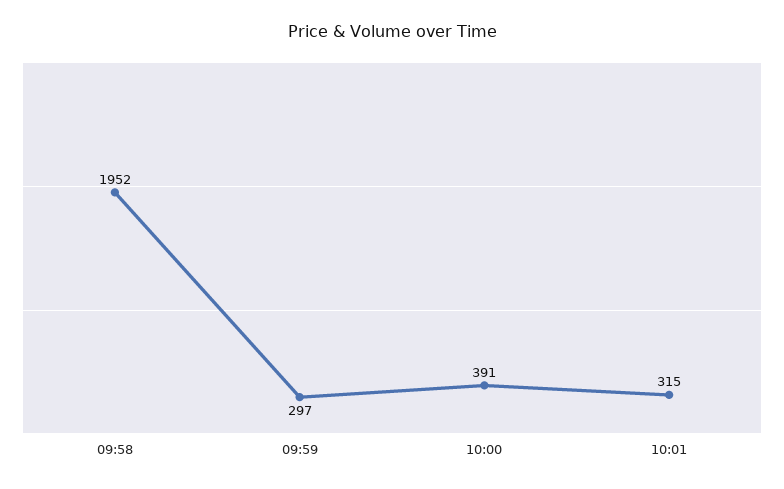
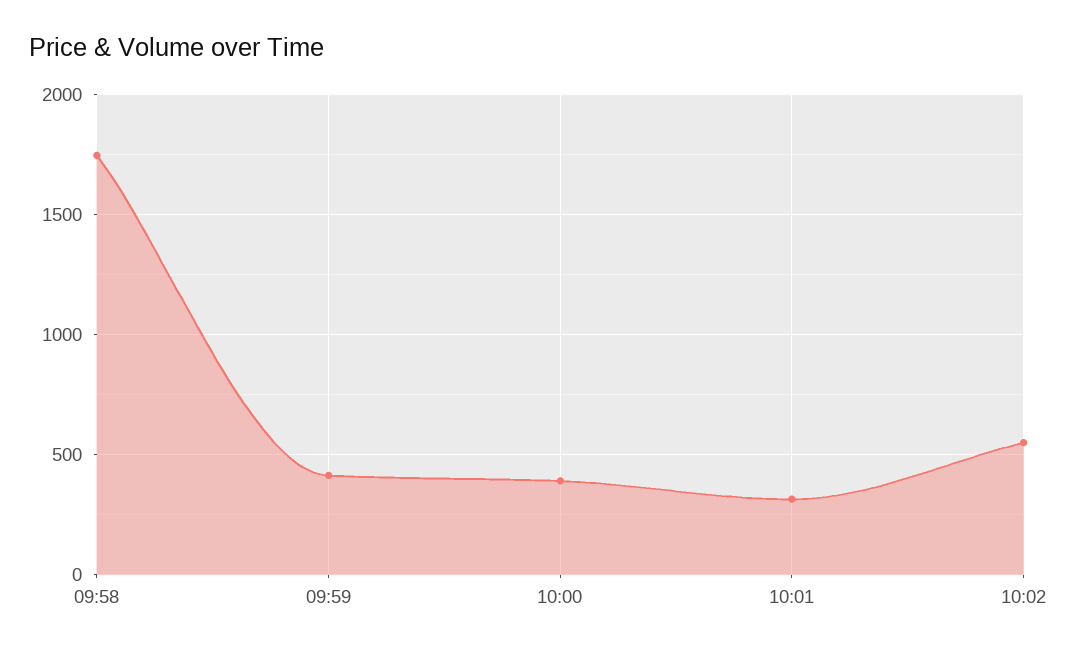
09:58: 1952 -> 1750
09:59: 297 -> 400
10:02: none -> 550

